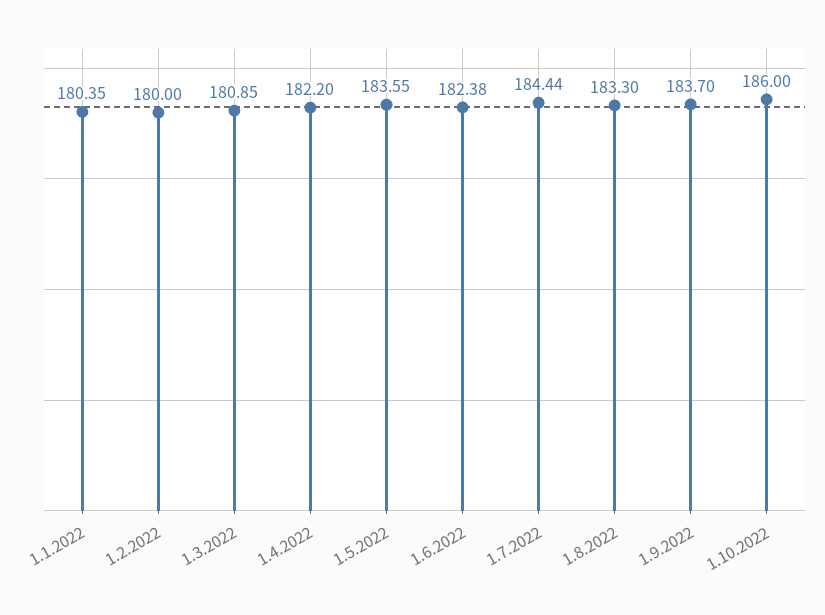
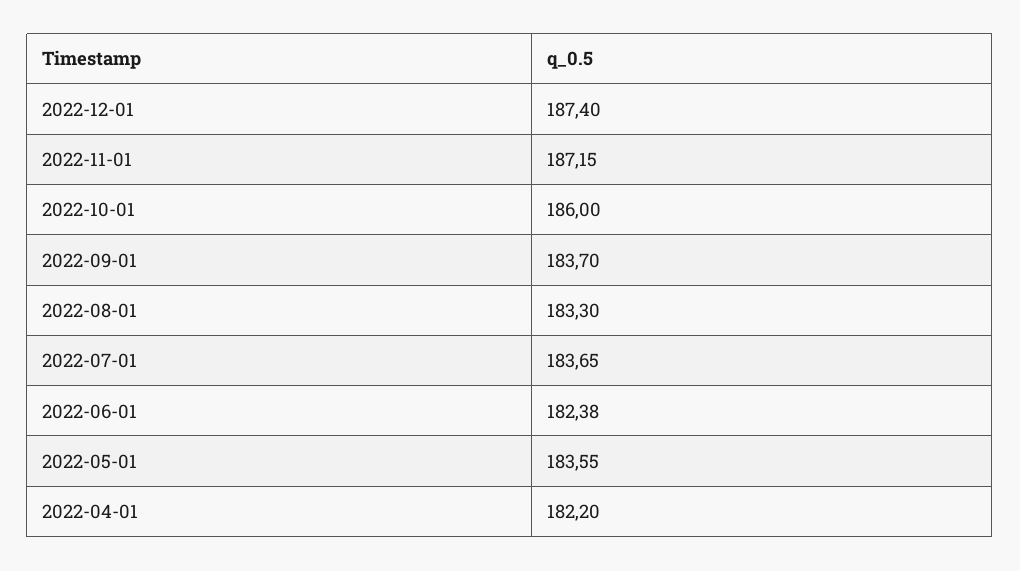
1.1.2022: 180.35 -> none
1.2.2022: 180 -> none
1.3.2022: 180.85 -> none
1.7.2022: 184.44 -> 183.65
2022-12-01: none -> 187.4
2022-11-01: none -> 187.15

